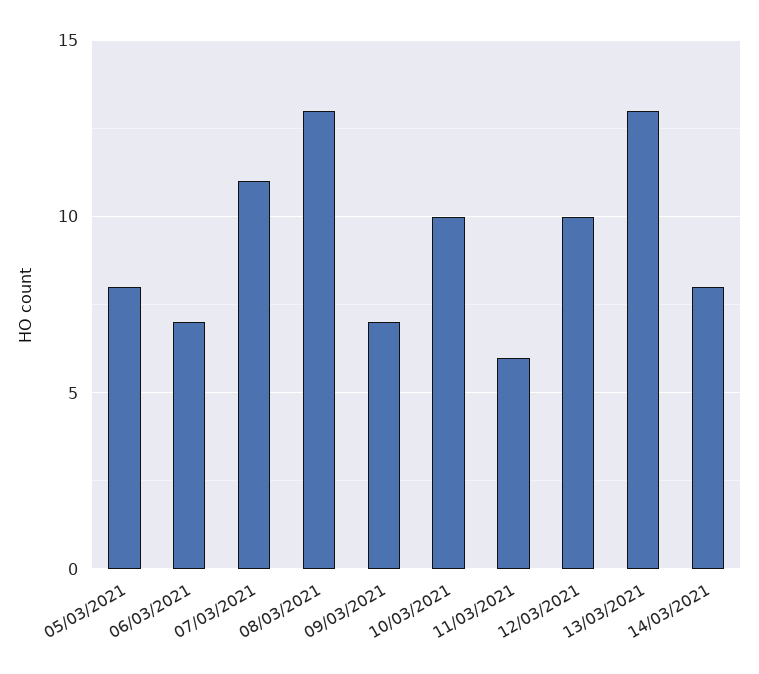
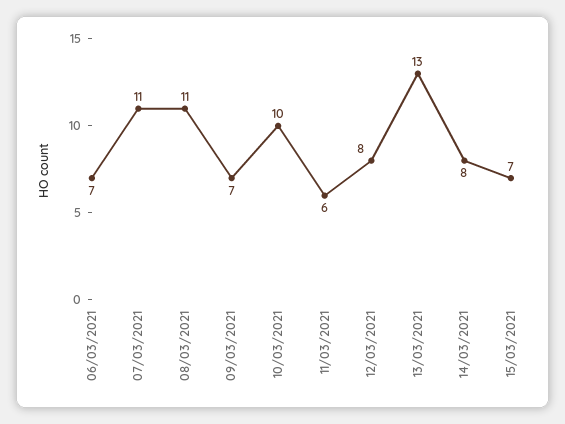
05/03/2021: 8 -> none
08/03/2021: 13 -> 11
12/03/2021: 10 -> 8
15/03/2021: none -> 7

